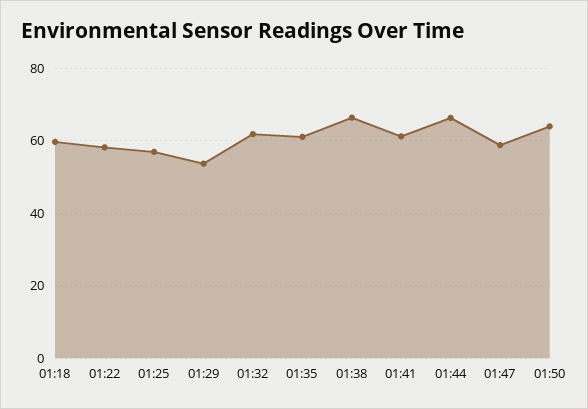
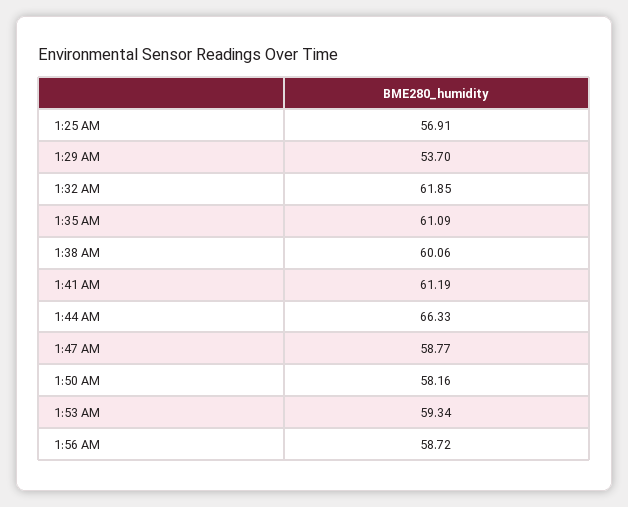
01:18: 60 -> none
01:22: 58 -> none
01:38: 66 -> 60.06
01:50: 64 -> 58.16
1:53 AM: none -> 59.34
1:56 AM: none -> 58.72

